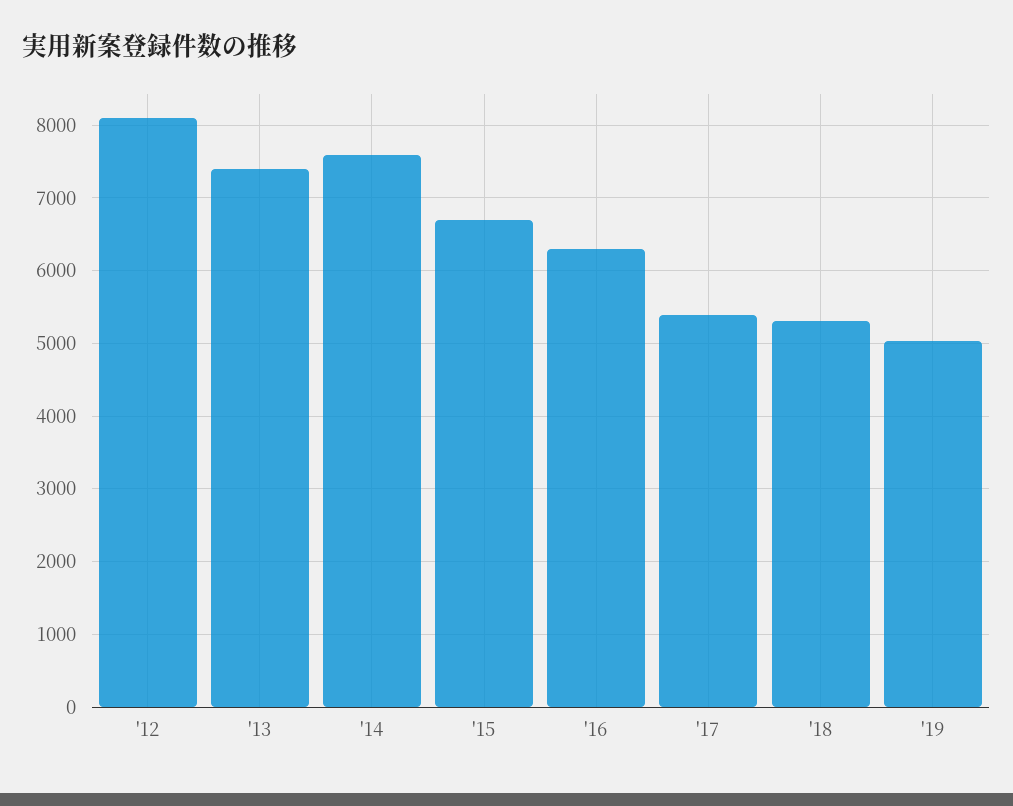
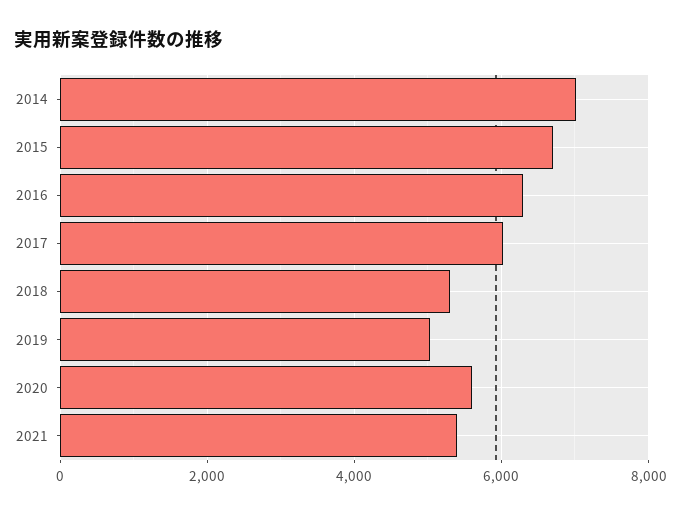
'12: 8100 -> none
'13: 7400 -> none
'14: 7600 -> 7000
'17: 5400 -> 6000
2020: none -> 5600
2021: none -> 5400

